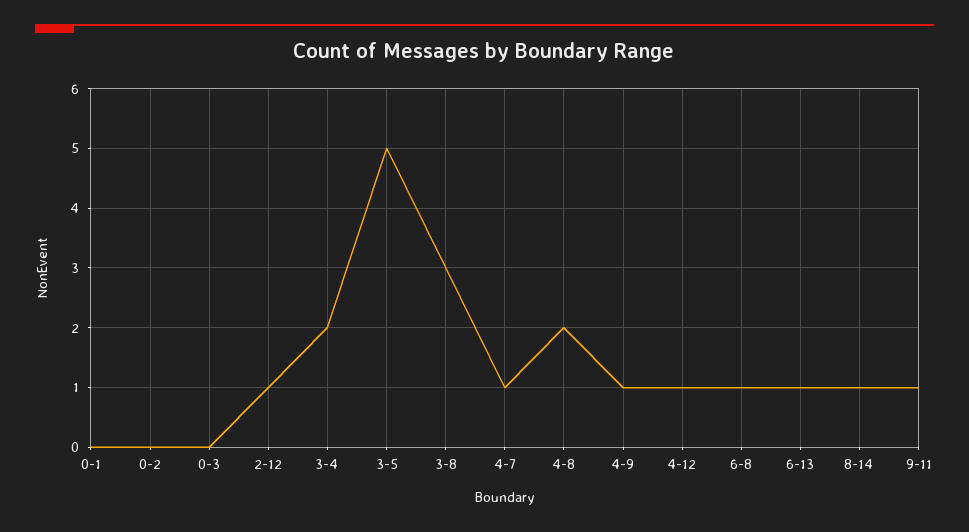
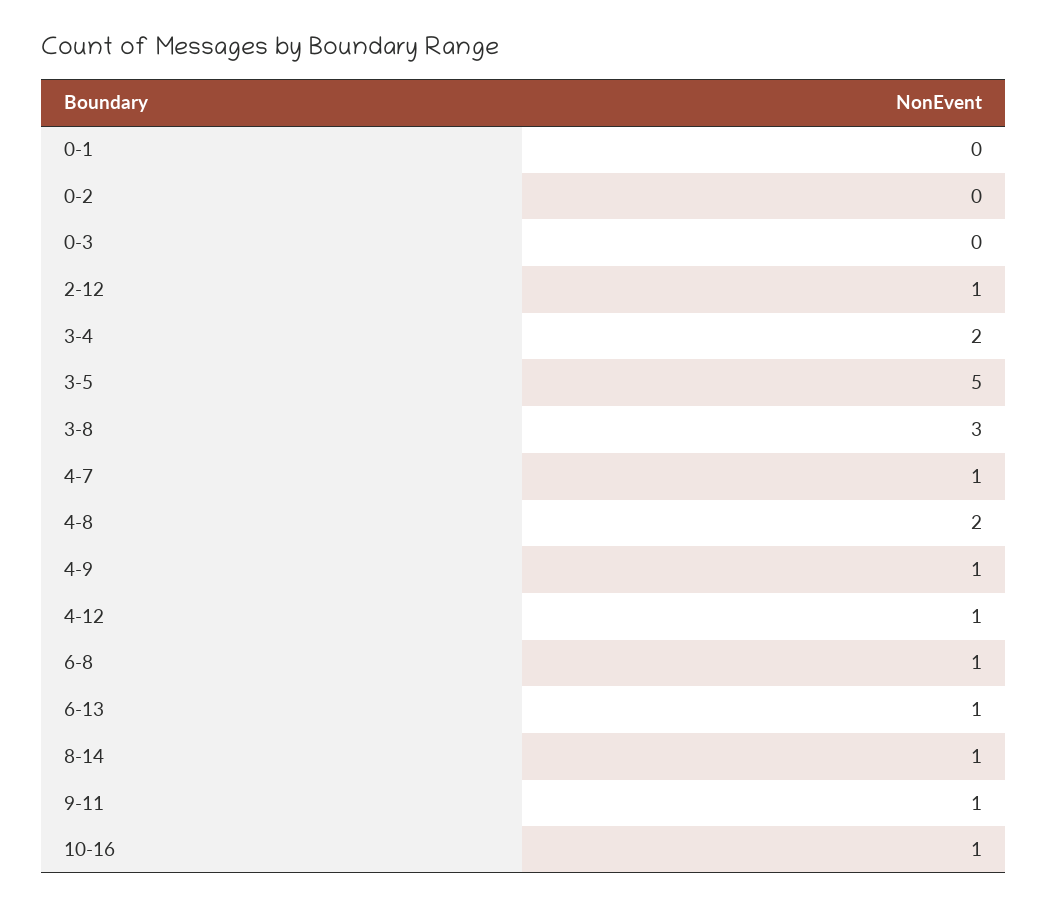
10-16: none -> 1

